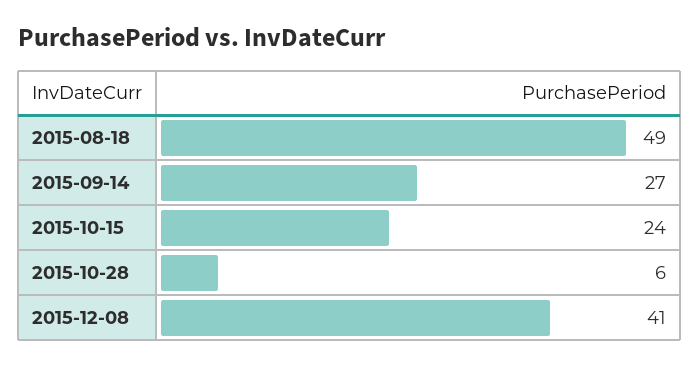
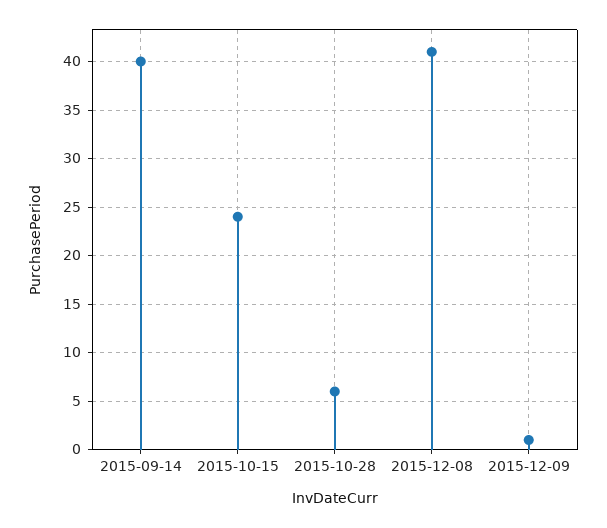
2015-08-18: 49 -> none
2015-09-14: 27 -> 40
2015-12-09: none -> 1

